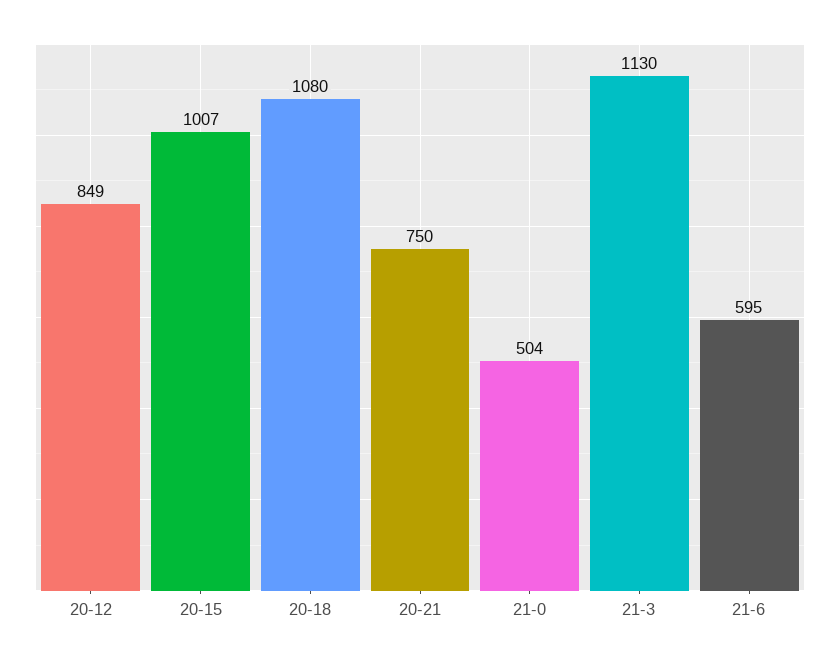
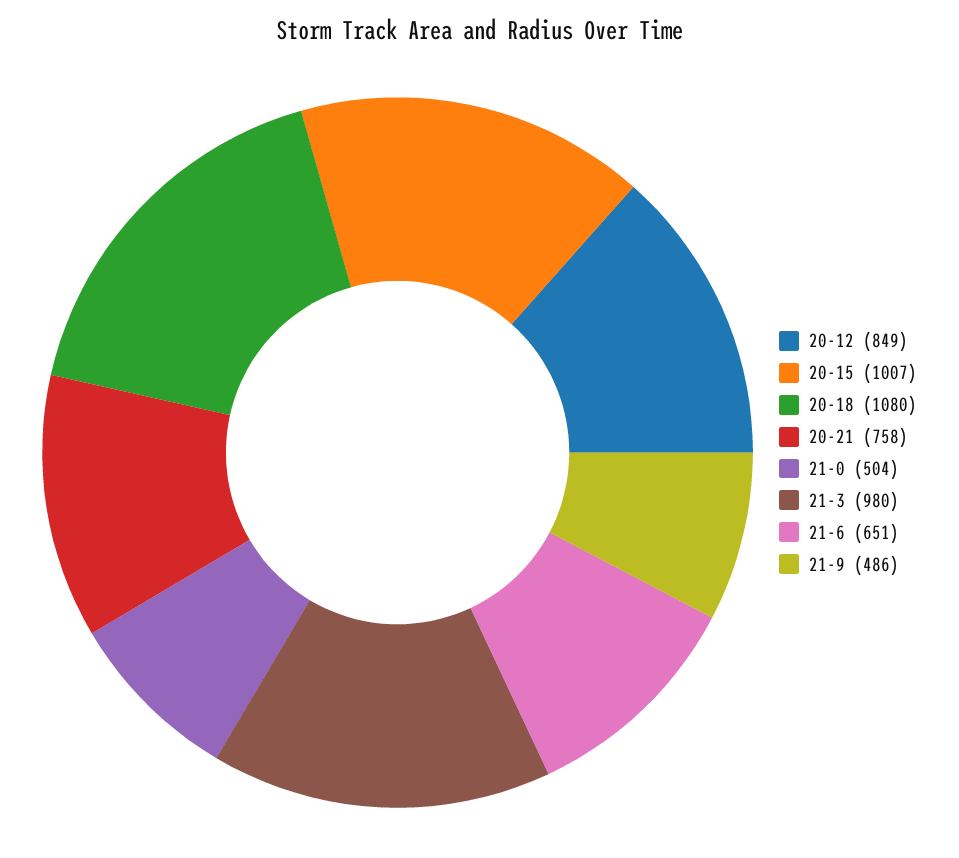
20-21: 750 -> 758
21-3: 1130 -> 980
21-6: 595 -> 651
21-9: none -> 486

